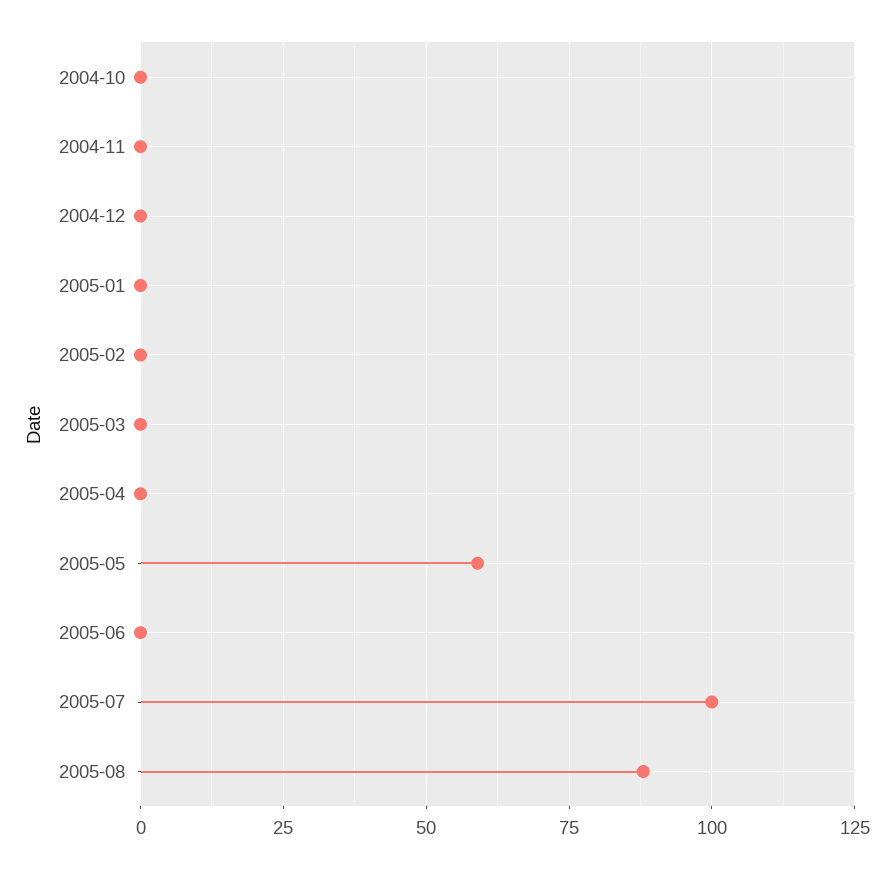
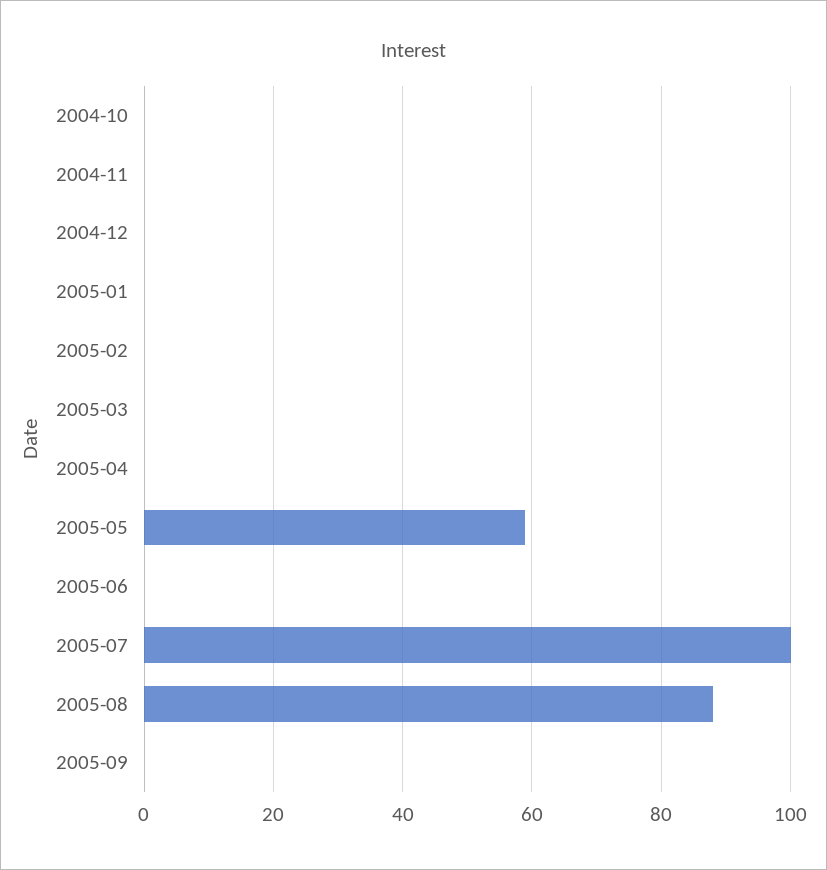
2005-09: none -> 0

